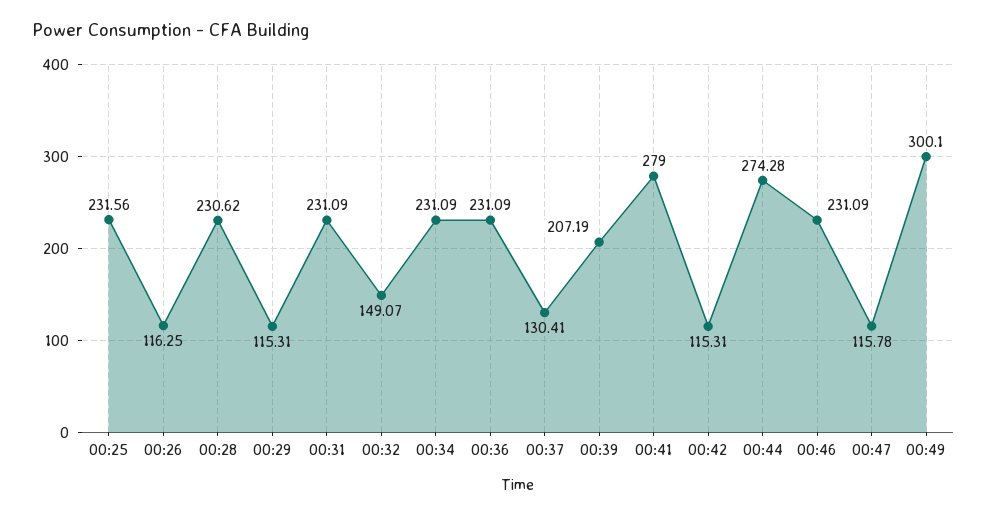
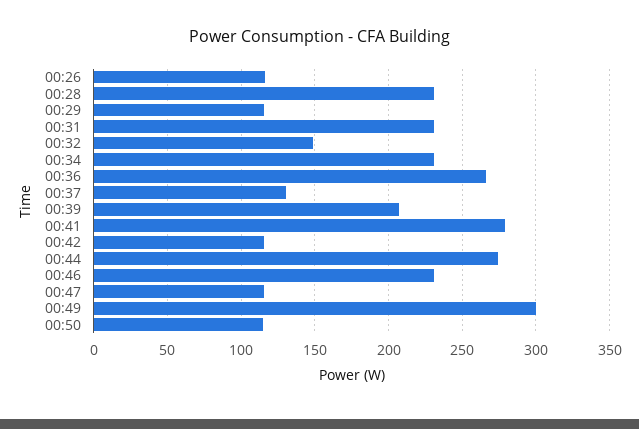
00:25: 231.56 -> none
00:36: 231.09 -> 265
00:50: none -> 115

